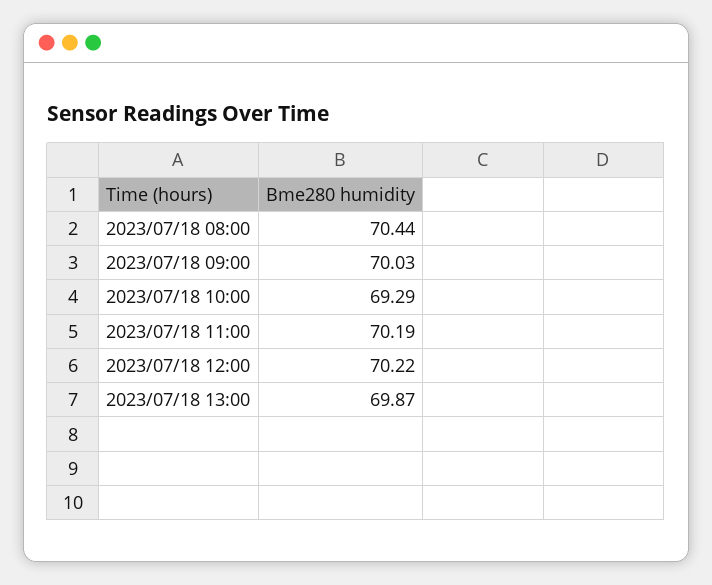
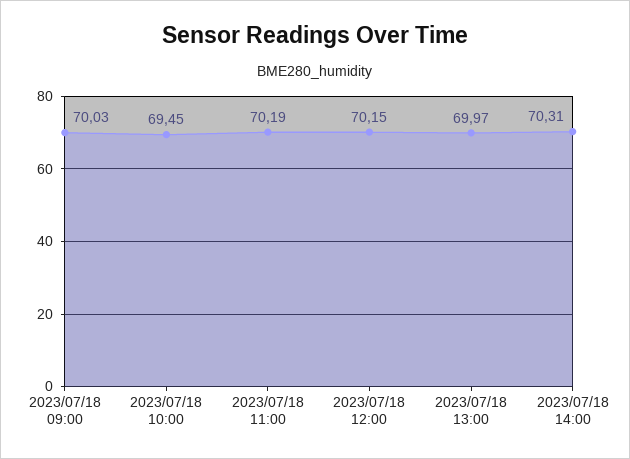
2023/07/18 08:00: 70.44 -> none
2023/07/18 10:00: 69.29 -> 69.45
2023/07/18 12:00: 70.22 -> 70.15
2023/07/18 13:00: 69.87 -> 69.97
2023/07/18 14:00: none -> 70.31

